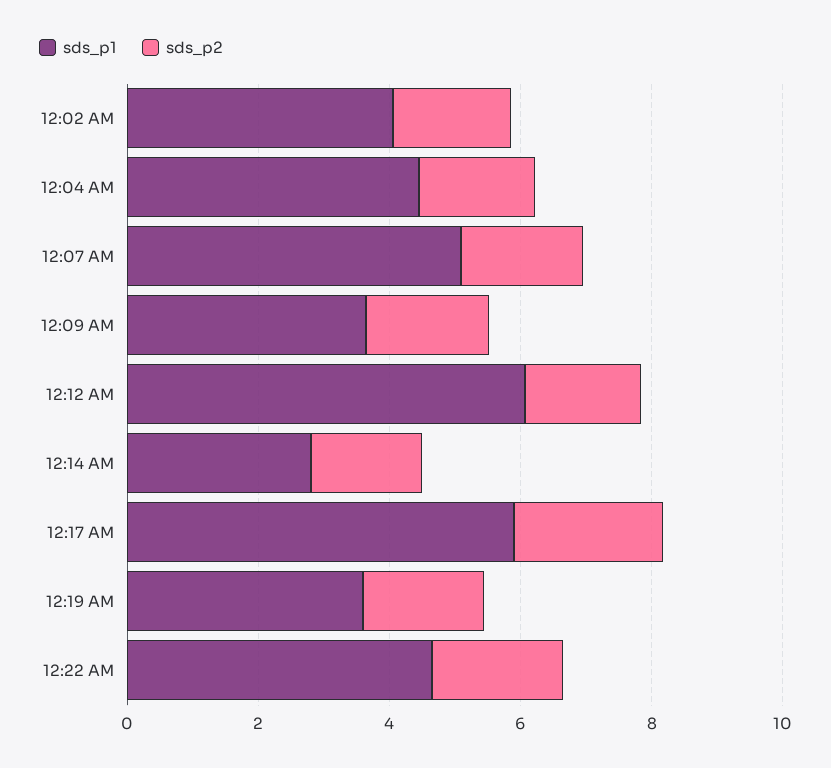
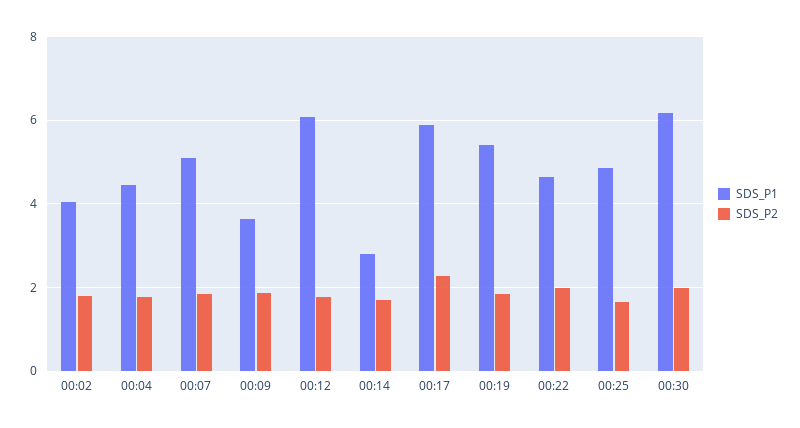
sds_p1, 12:19 AM: 3.5 -> 5.4
sds_p1, 00:25: none -> 4.8
sds_p2, 00:25: none -> 1.6
sds_p1, 00:30: none -> 6.2
sds_p2, 00:30: none -> 2

